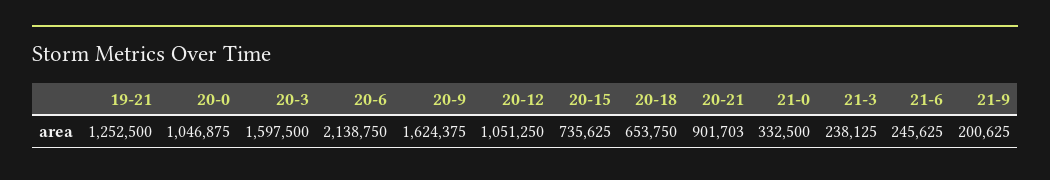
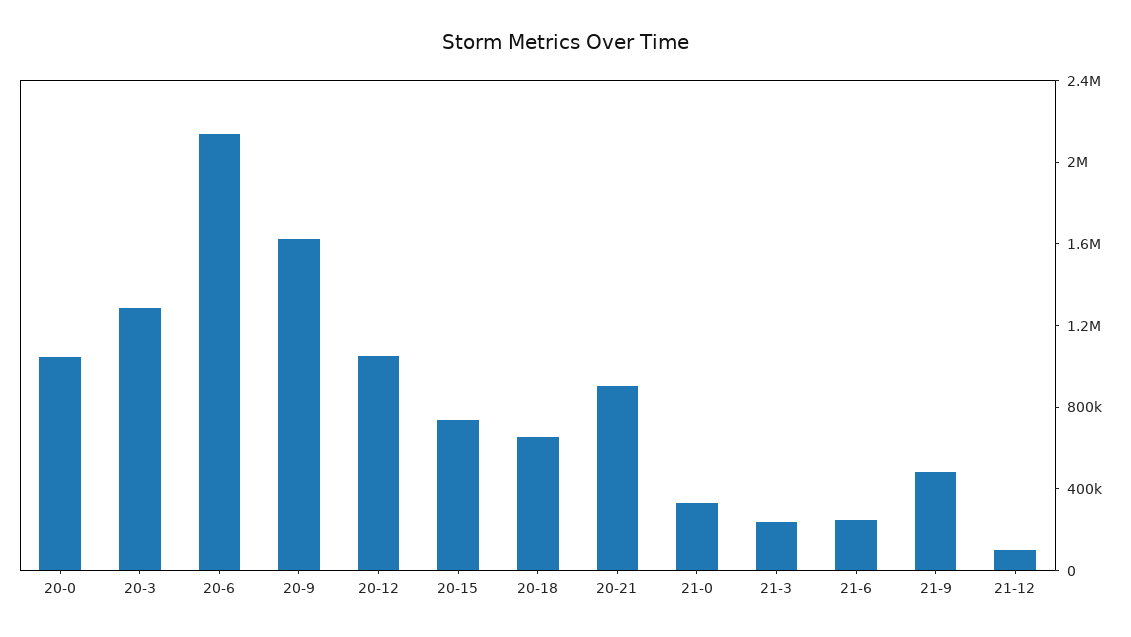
19-21: 1252500 -> none
20-3: 1597500 -> 1300000
21-9: 200625 -> 500000
21-12: none -> 100000

